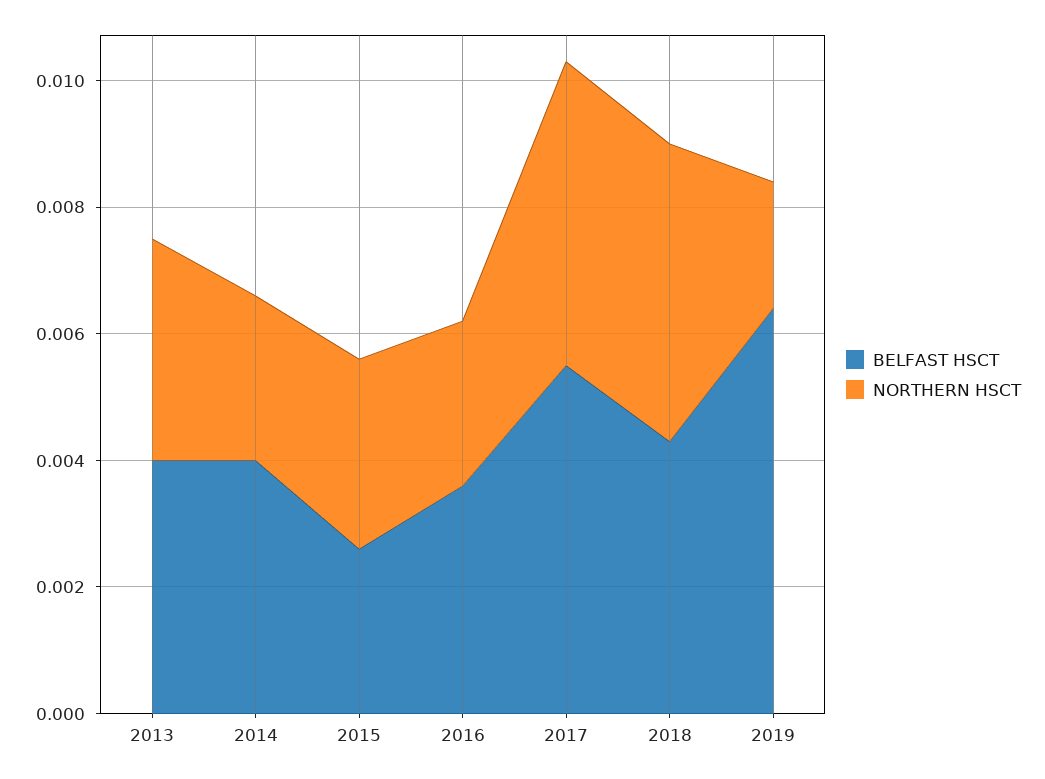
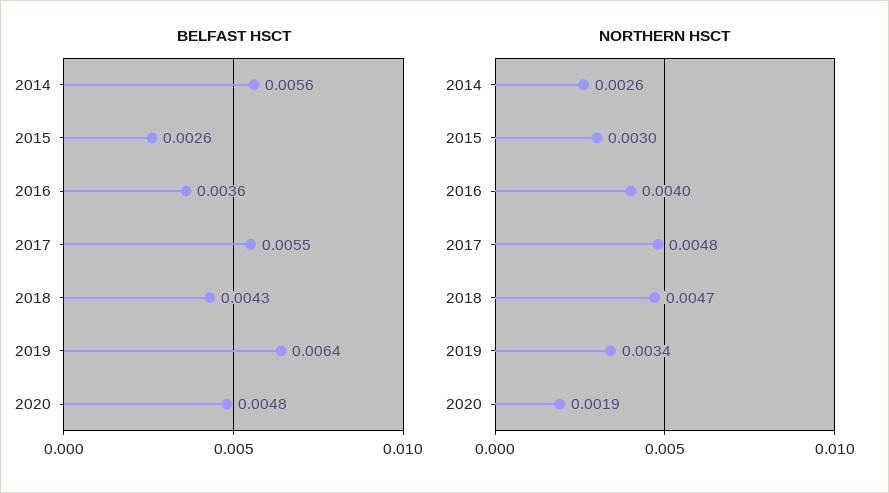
BELFAST HSCT, 2013: 0.004 -> none
NORTHERN HSCT, 2013: 0.0035 -> none
BELFAST HSCT, 2014: 0.004 -> 0.0056
NORTHERN HSCT, 2016: 0.0025 -> 0.004
NORTHERN HSCT, 2019: 0.002 -> 0.0034
BELFAST HSCT, 2020: none -> 0.0048
NORTHERN HSCT, 2020: none -> 0.0019

